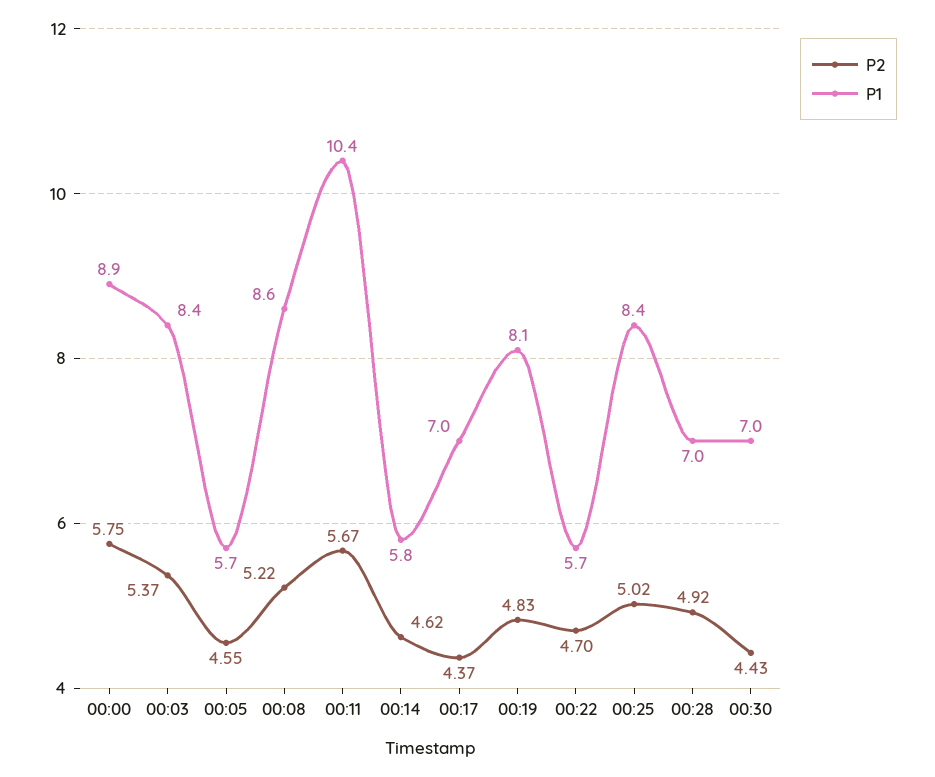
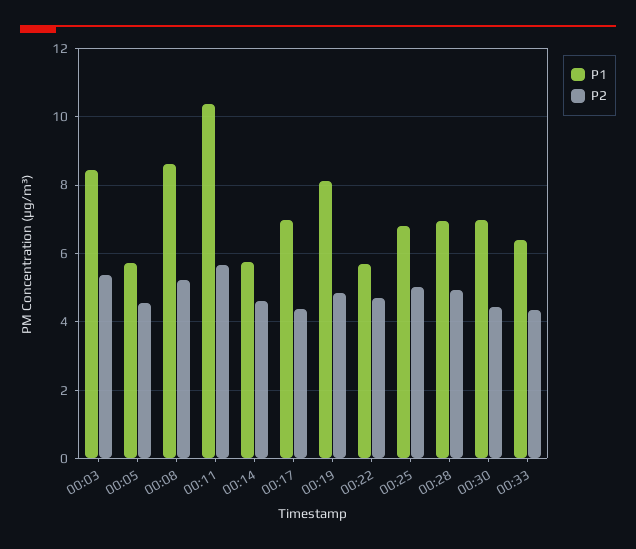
P2, 00:00: 5.75 -> none
P1, 00:00: 8.9 -> none
P1, 00:25: 8.4 -> 6.8
P1, 00:33: none -> 6.4
P2, 00:33: none -> 4.4

